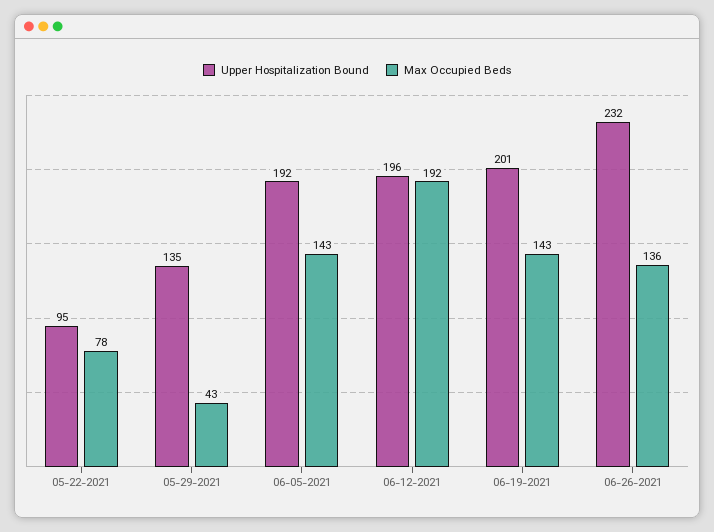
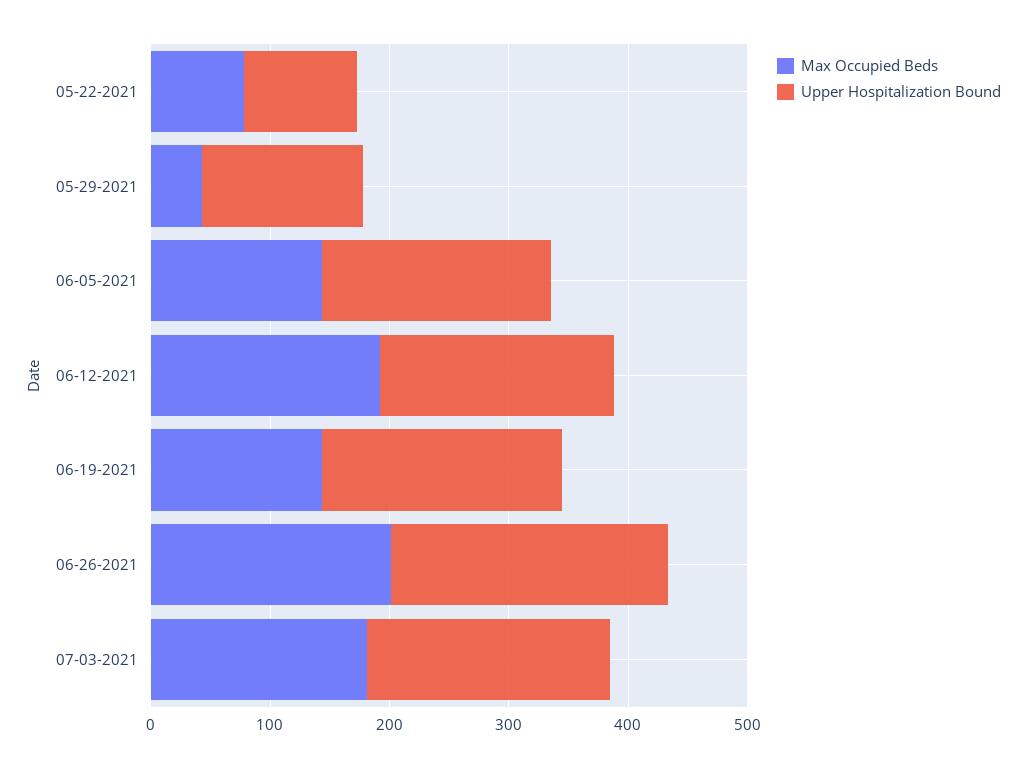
Max Occupied Beds, 06-26-2021: 136 -> 200
Max Occupied Beds, 07-03-2021: none -> 180
Upper Hospitalization Bound, 07-03-2021: none -> 200

